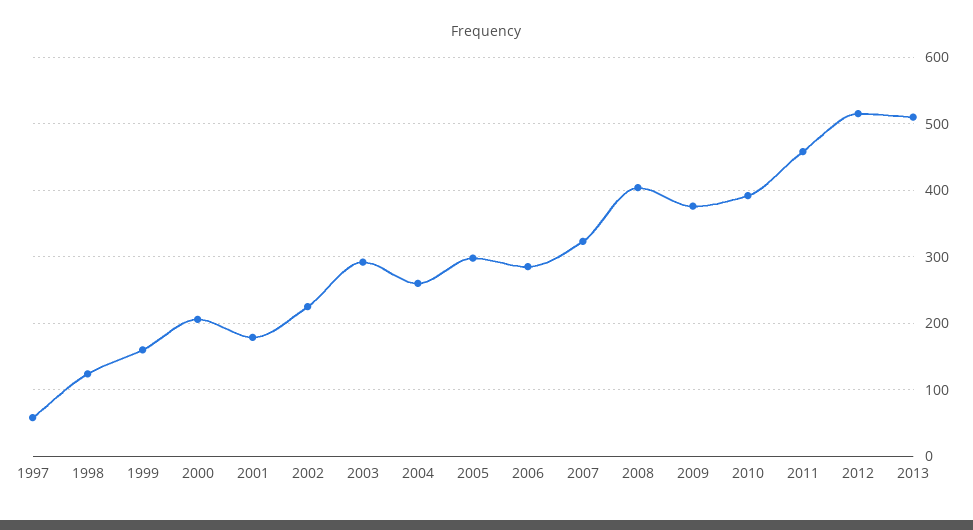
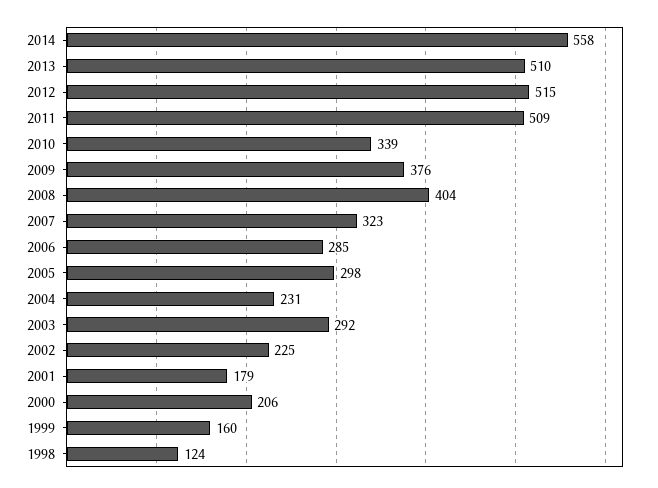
1997: 60 -> none
2004: 260 -> 231
2010: 390 -> 339
2011: 460 -> 509
2014: none -> 558

